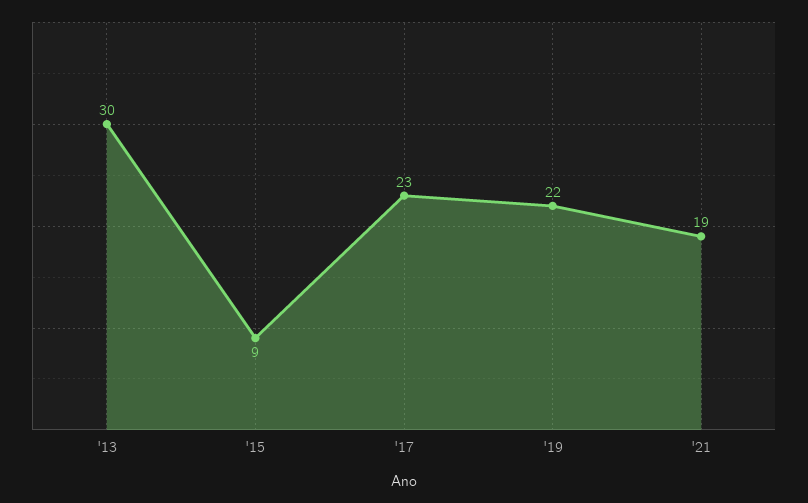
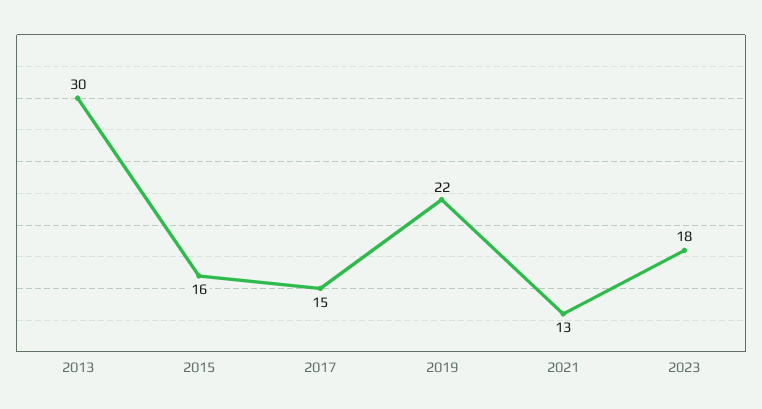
'15: 9 -> 16
'17: 23 -> 15
'21: 19 -> 13
2023: none -> 18

